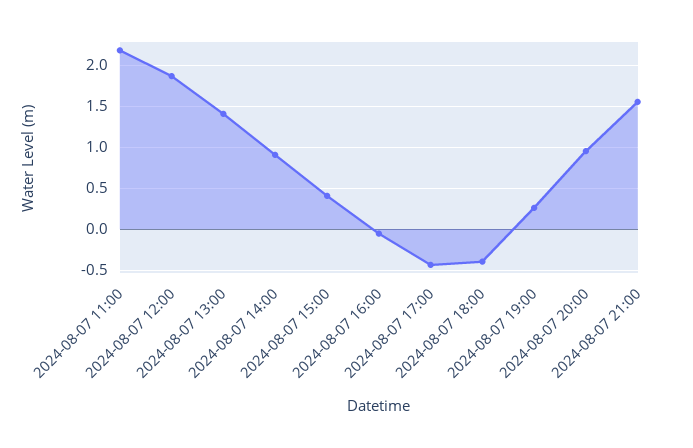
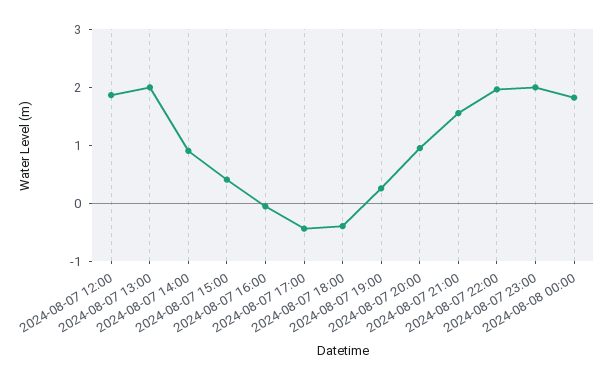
2024-08-07 11:00: 2.2 -> none
2024-08-07 13:00: 1.4 -> 2
2024-08-07 22:00: none -> 2
2024-08-07 23:00: none -> 2
2024-08-08 00:00: none -> 1.8

